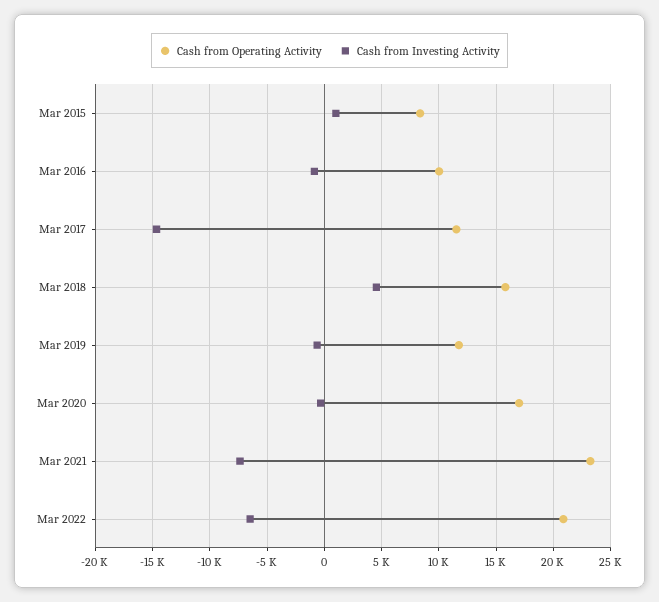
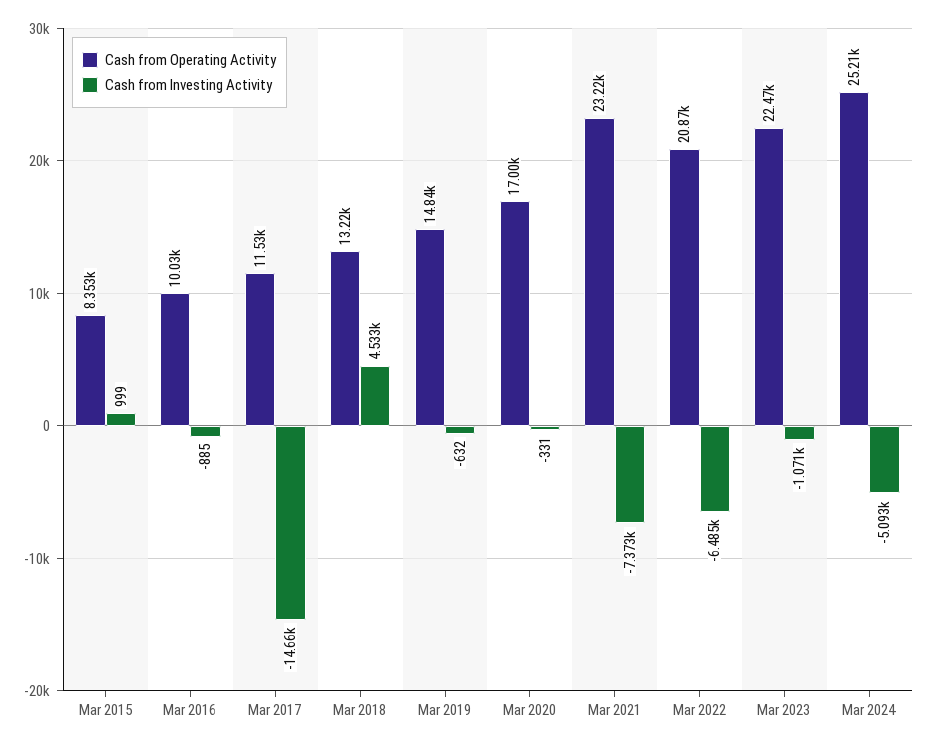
Cash from Operating Activity, Mar 2018: 16000 -> 13220
Cash from Operating Activity, Mar 2019: 12000 -> 14840
Cash from Operating Activity, Mar 2023: none -> 22470
Cash from Investing Activity, Mar 2023: none -> -1071
Cash from Operating Activity, Mar 2024: none -> 25210
Cash from Investing Activity, Mar 2024: none -> -5093

